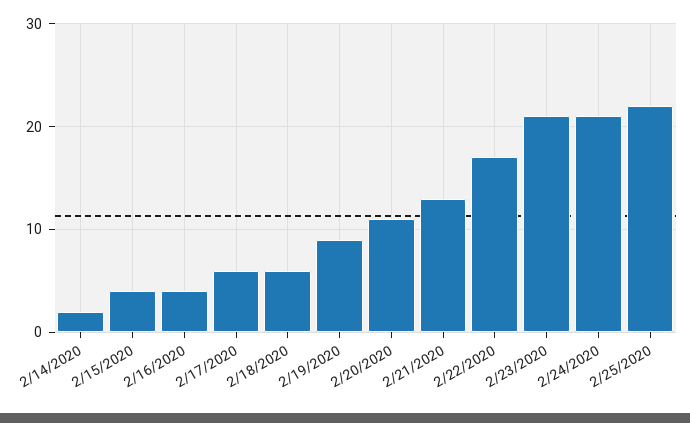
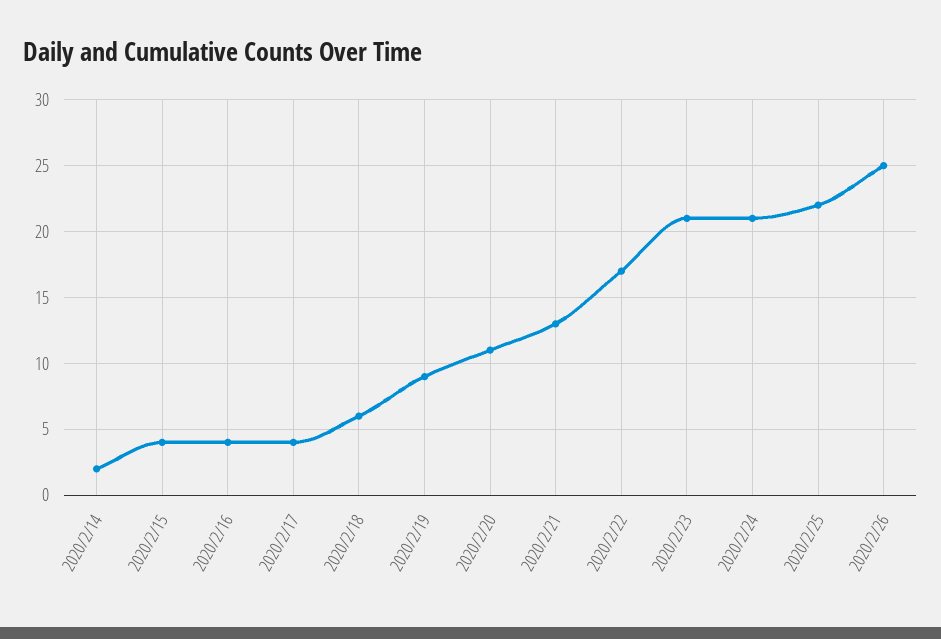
2/17/2020: 6 -> 4
2020/2/26: none -> 25

